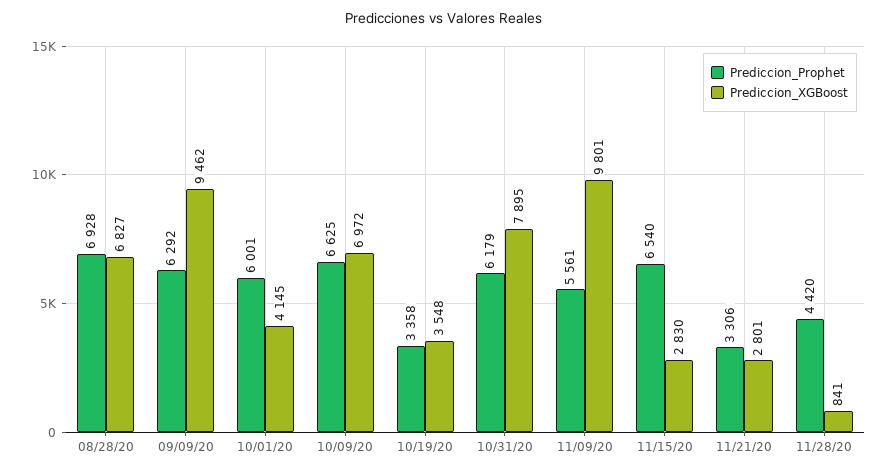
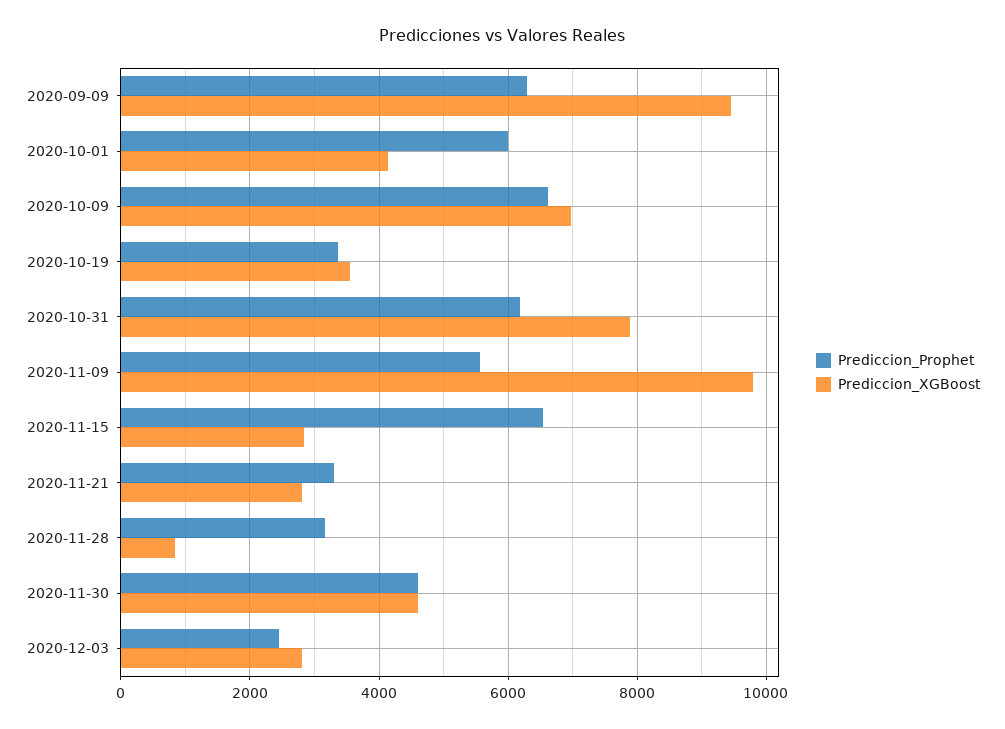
Prediccion_Prophet, 08/28/20: 6928 -> none
Prediccion_XGBoost, 08/28/20: 6827 -> none
Prediccion_Prophet, 11/28/20: 4420 -> 3200
Prediccion_Prophet, 2020-11-30: none -> 4600
Prediccion_XGBoost, 2020-11-30: none -> 4600
Prediccion_Prophet, 2020-12-03: none -> 2400
Prediccion_XGBoost, 2020-12-03: none -> 2800

